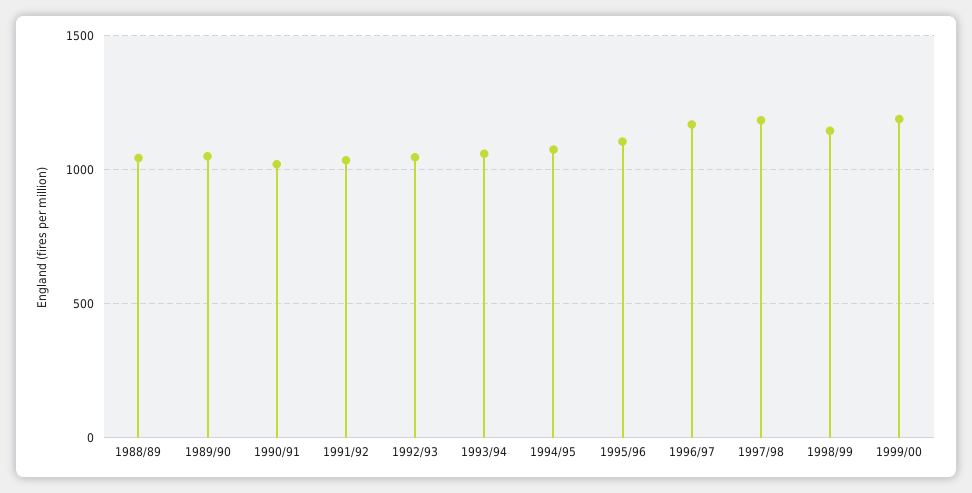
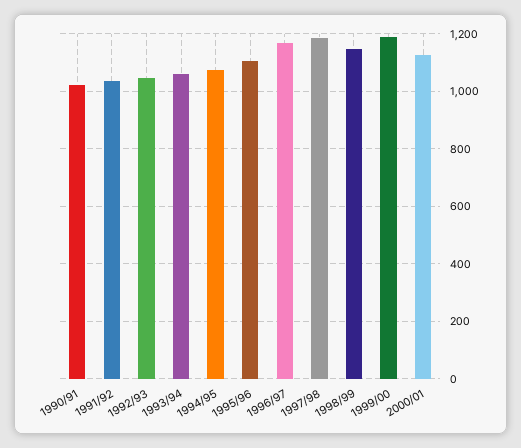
1988/89: 1050 -> none
1989/90: 1050 -> none
2000/01: none -> 1125

